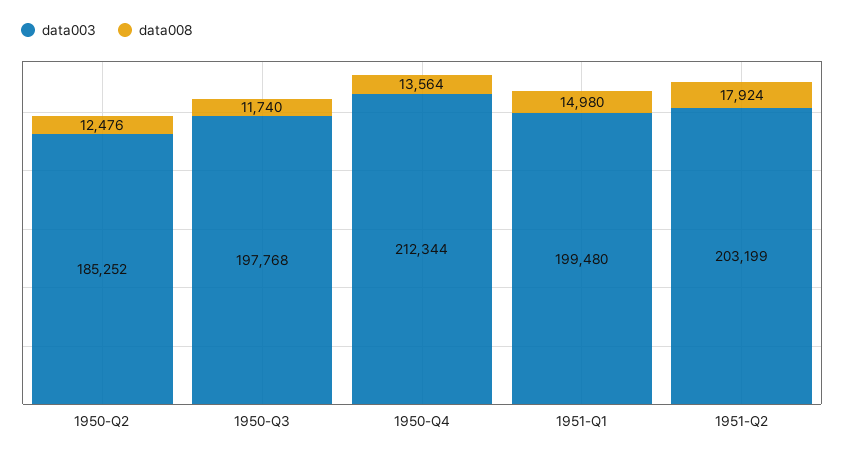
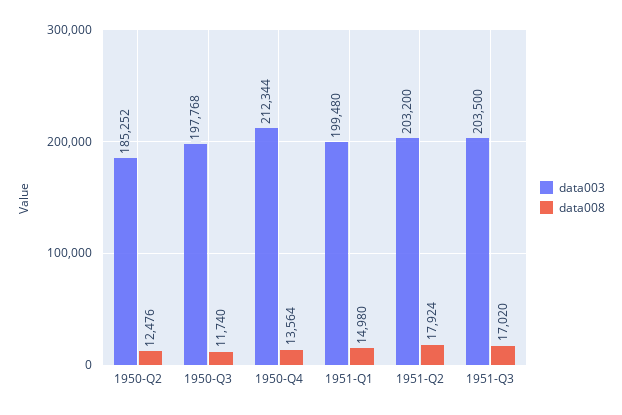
data003, 1951-Q2: 203199 -> 203200
data003, 1951-Q3: none -> 203500
data008, 1951-Q3: none -> 17020

